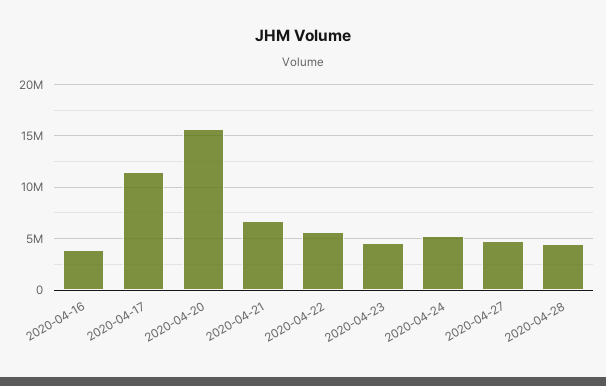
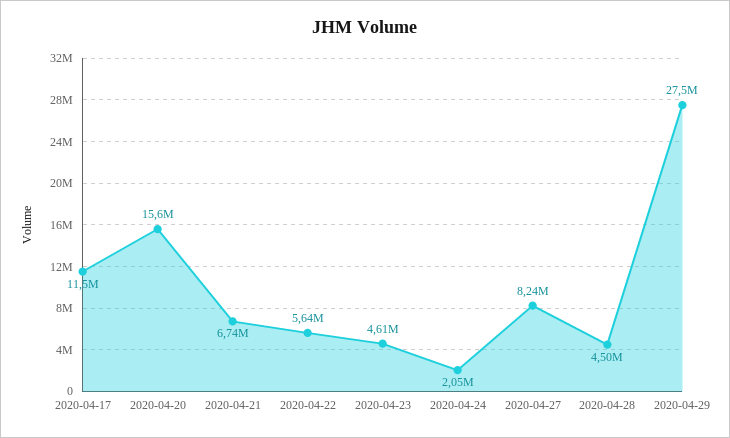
2020-04-16: 4000000 -> none
2020-04-24: 5000000 -> 2050000
2020-04-27: 5000000 -> 8240000
2020-04-29: none -> 27500000

